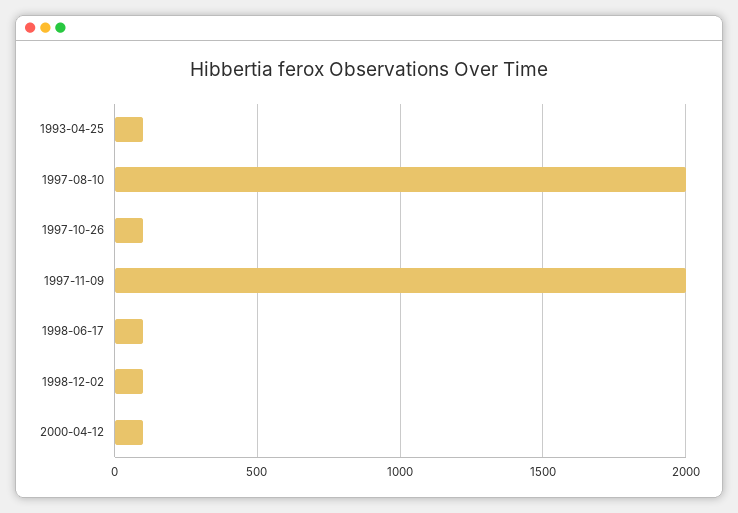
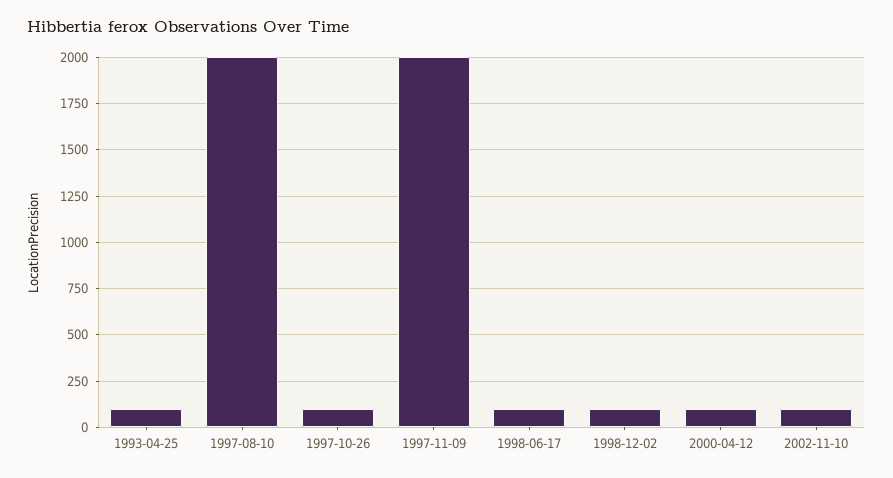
2002-11-10: none -> 100

